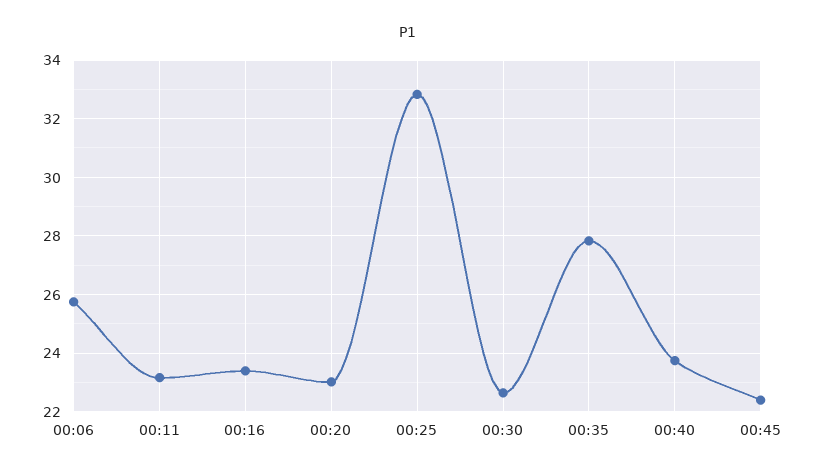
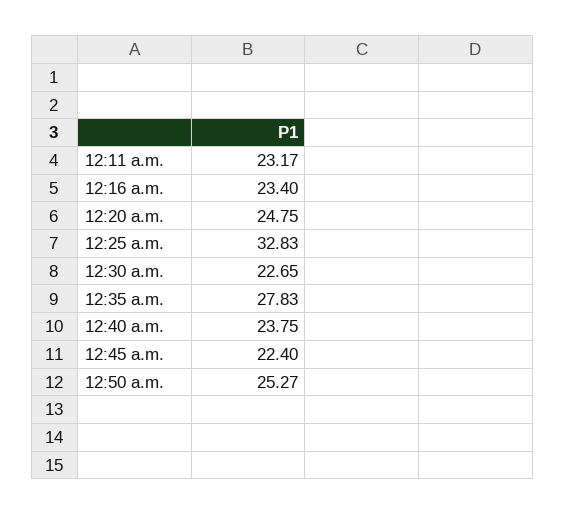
00:06: 25.75 -> none
00:20: 23 -> 24.75
12:50 a.m.: none -> 25.27

